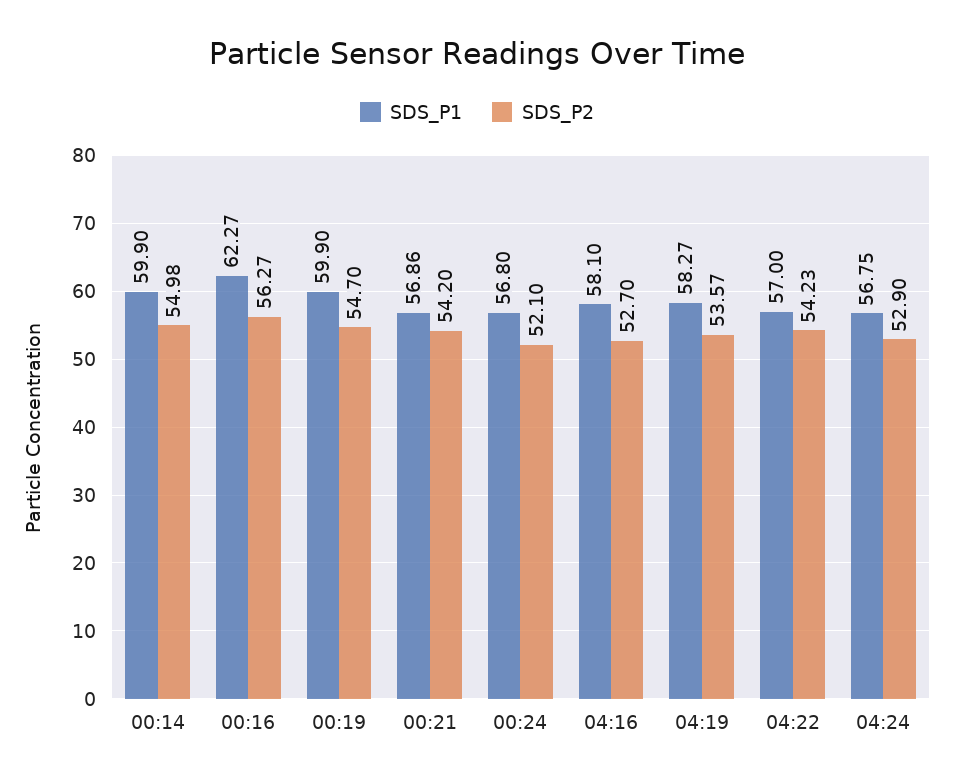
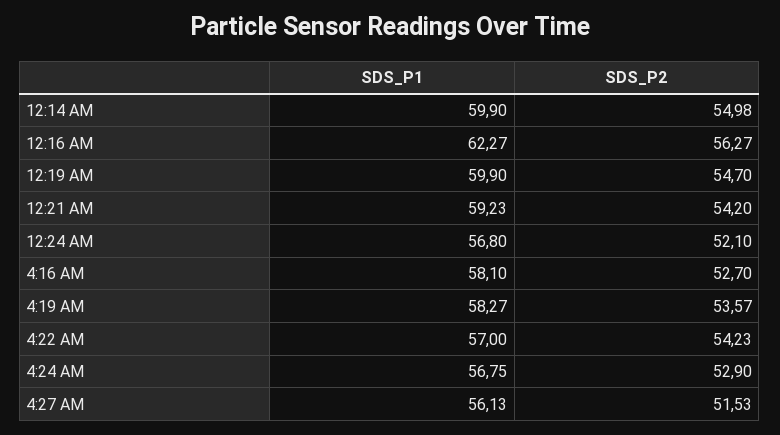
SDS_P1, 00:21: 56.86 -> 59.23
SDS_P1, 4:27 AM: none -> 56.13
SDS_P2, 4:27 AM: none -> 51.53

